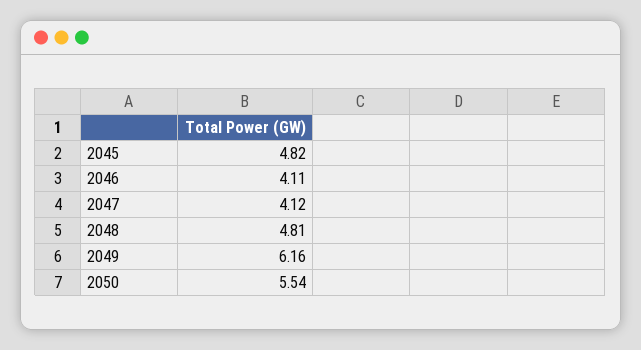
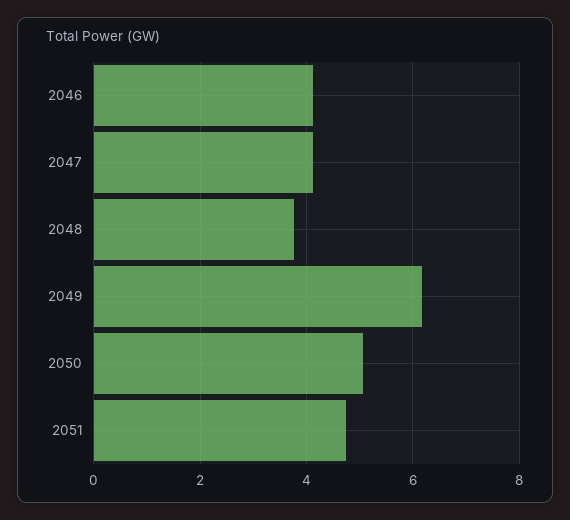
2045: 4.82 -> none
2048: 4.81 -> 3.8
2050: 5.54 -> 5
2051: none -> 4.8

